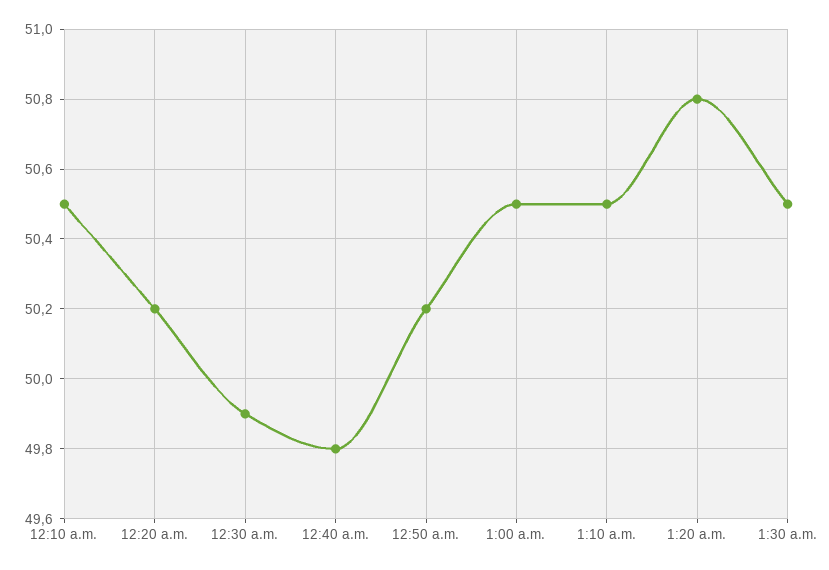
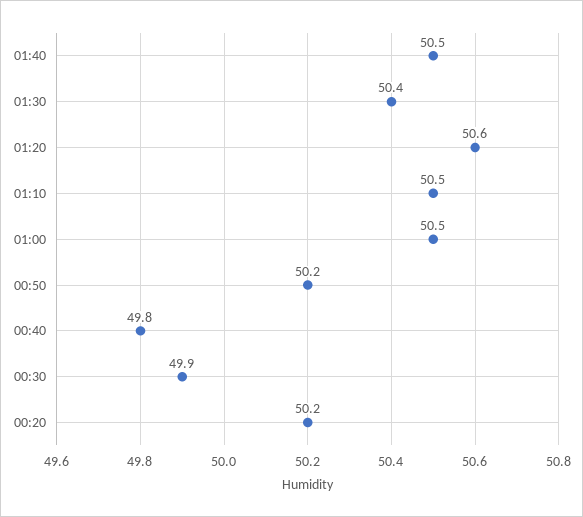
12:10 a.m.: 50.5 -> none
1:20 a.m.: 50.8 -> 50.6
1:30 a.m.: 50.5 -> 50.4
01:40: none -> 50.5

